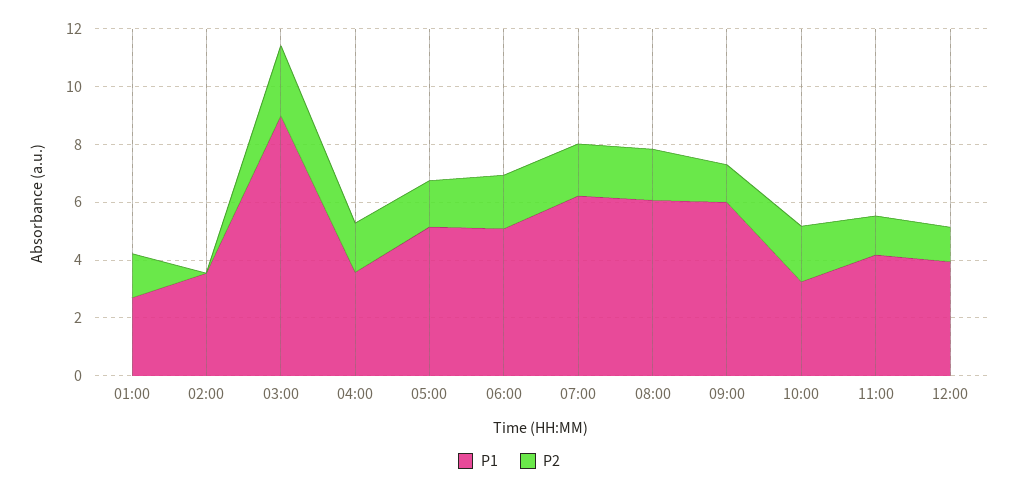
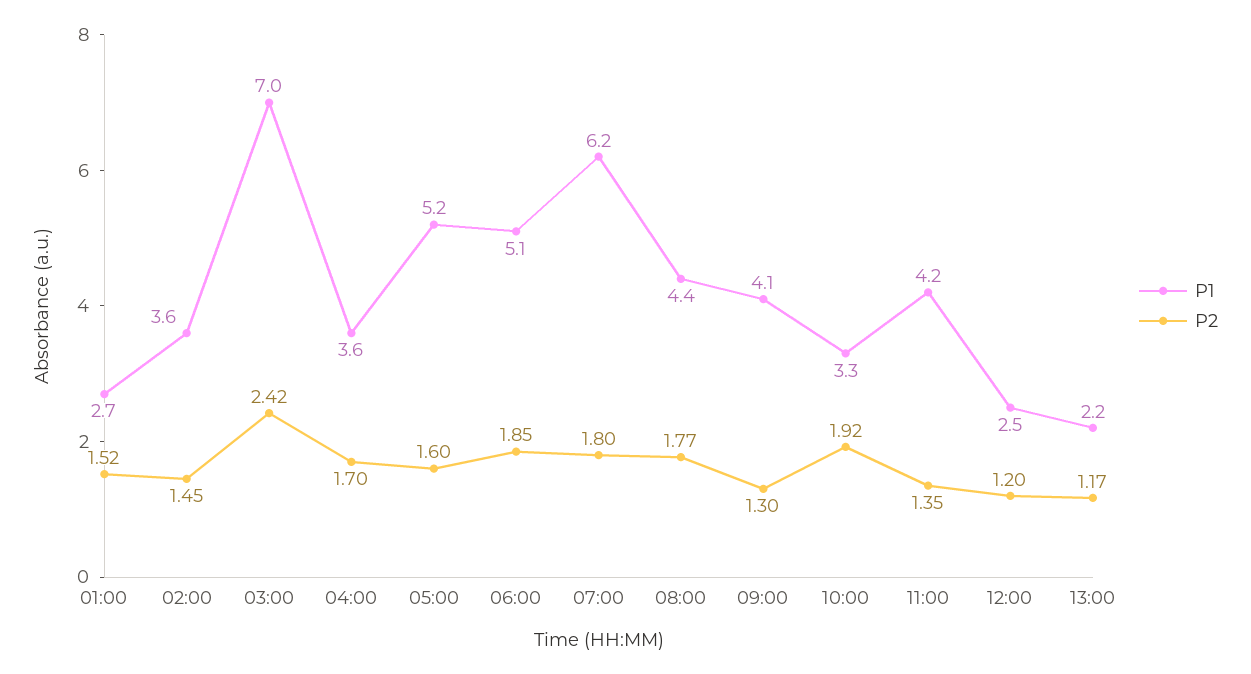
P2, 02:00: 0 -> 1.45
P1, 03:00: 9 -> 7
P1, 08:00: 6 -> 4.4
P1, 09:00: 6 -> 4.1
P1, 12:00: 4 -> 2.5
P1, 13:00: none -> 2.2
P2, 13:00: none -> 1.17

